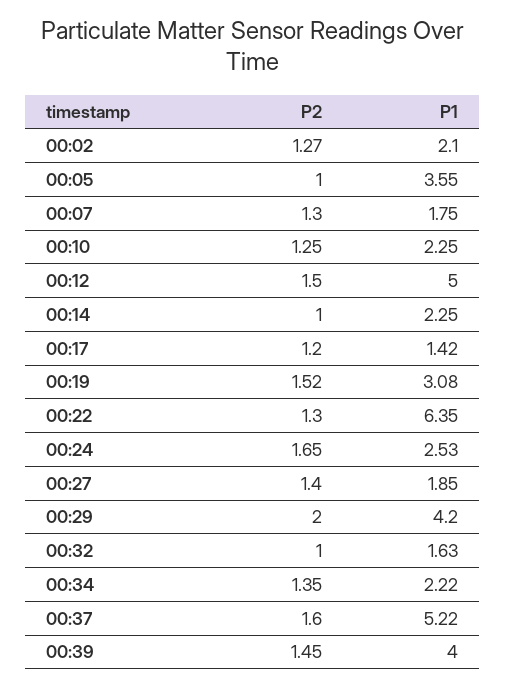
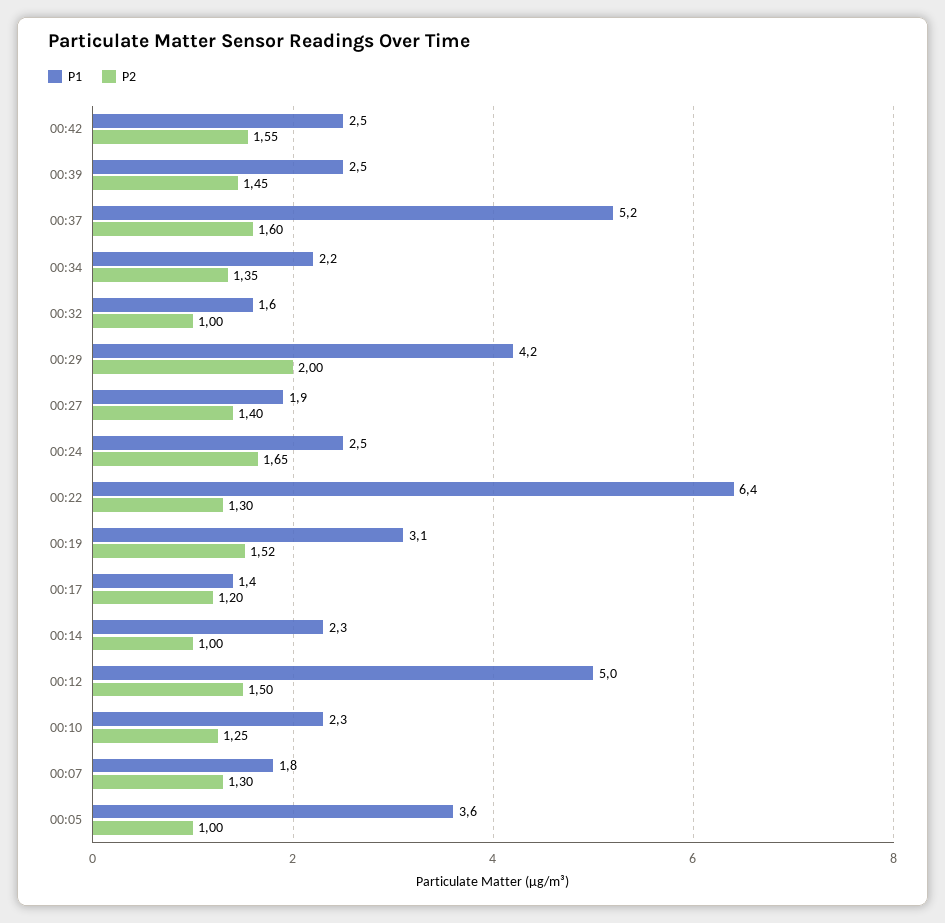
P2, 00:02: 1.27 -> none
P1, 00:02: 2.1 -> none
P1, 00:39: 4 -> 2.5
P1, 00:42: none -> 2.5
P2, 00:42: none -> 1.55

